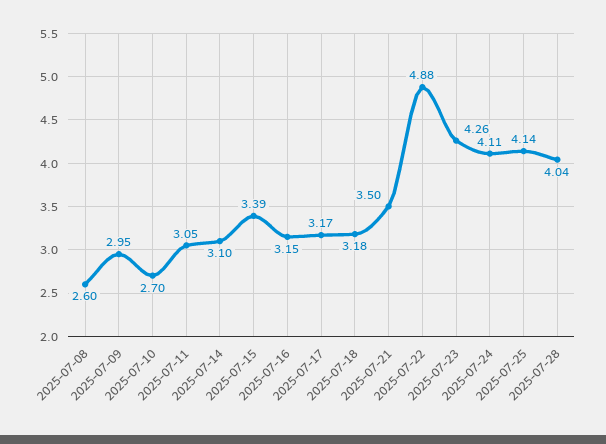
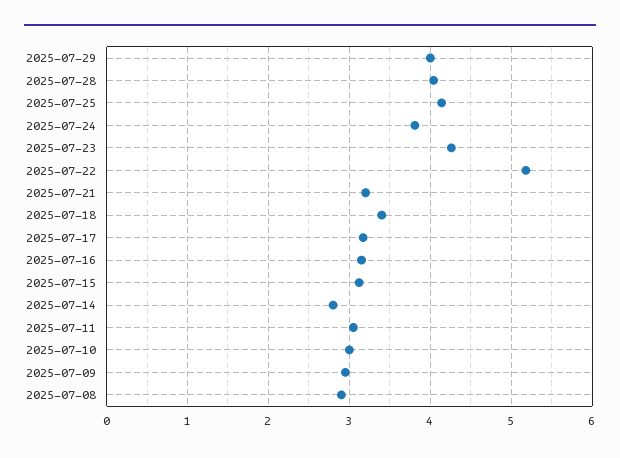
2025-07-08: 2.6 -> 2.9
2025-07-10: 2.7 -> 3
2025-07-14: 3.1 -> 2.8
2025-07-15: 3.39 -> 3.1
2025-07-18: 3.18 -> 3.4
2025-07-21: 3.5 -> 3.2
2025-07-22: 4.88 -> 5.2
2025-07-24: 4.11 -> 3.8
2025-07-29: none -> 4

